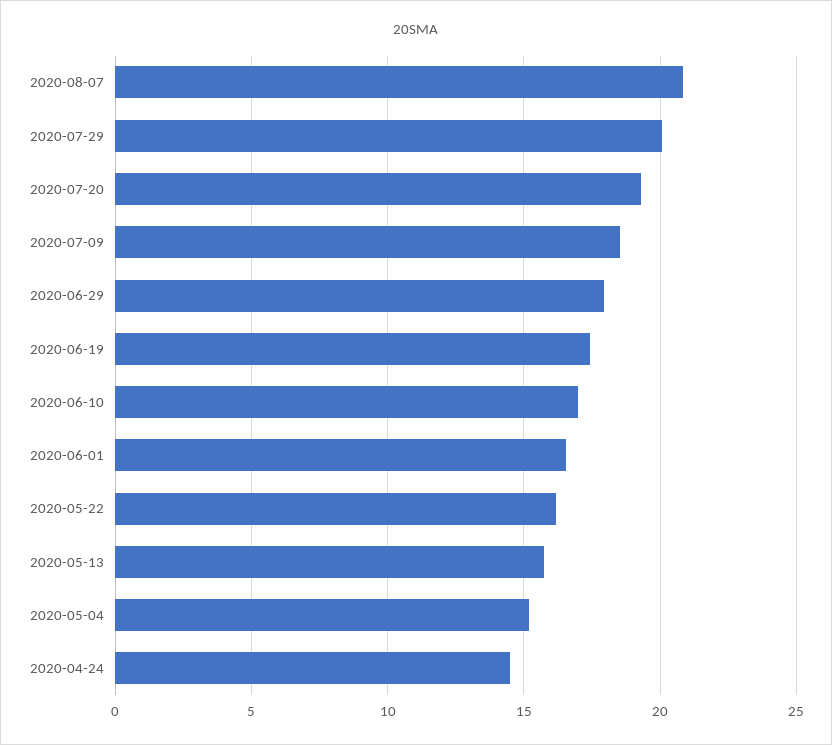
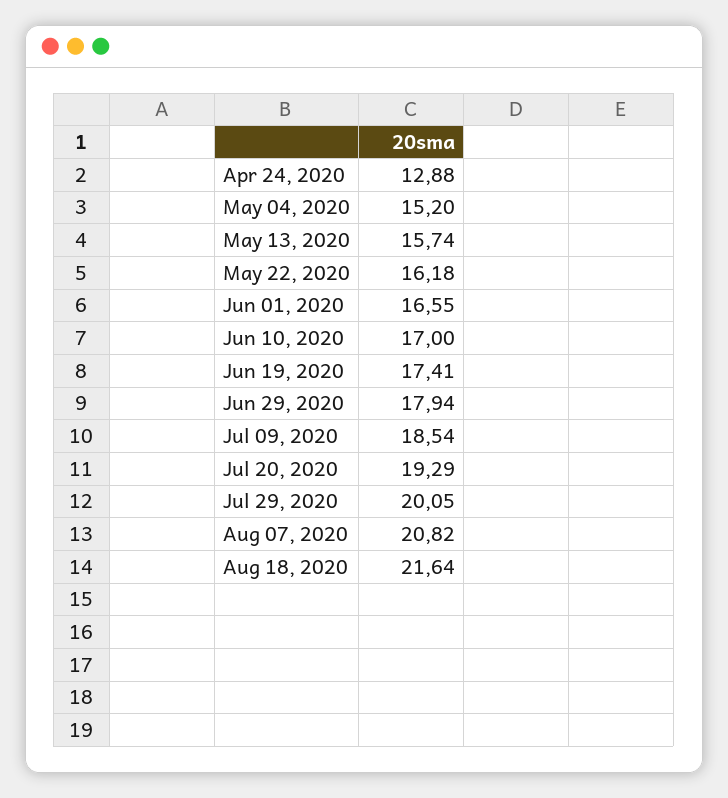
2020-04-24: 14.5 -> 12.88
Aug 18, 2020: none -> 21.64

